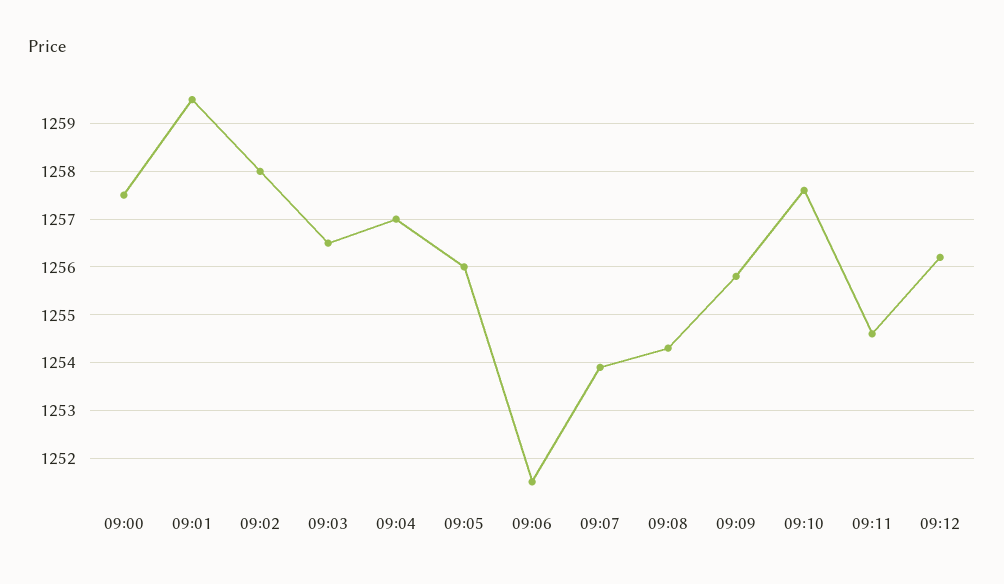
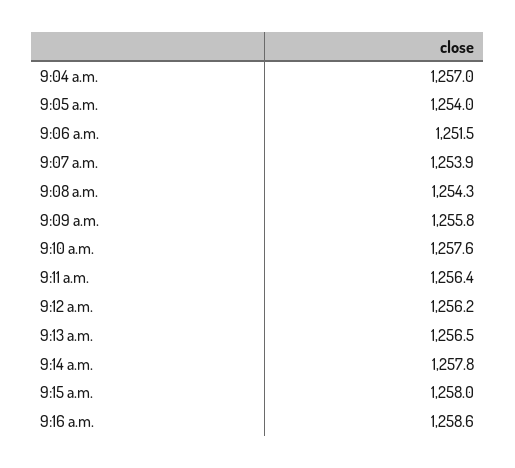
09:00: 1257.5 -> none
09:01: 1259.5 -> none
09:02: 1258 -> none
09:03: 1256.5 -> none
09:05: 1256 -> 1254
09:11: 1254.5 -> 1256.4
9:13 a.m.: none -> 1256.5
9:14 a.m.: none -> 1257.8
9:15 a.m.: none -> 1258
9:16 a.m.: none -> 1258.6

